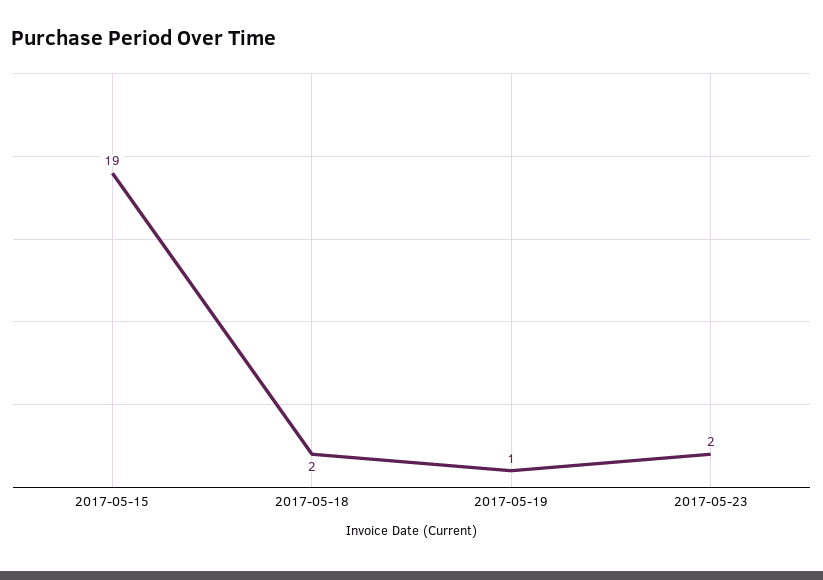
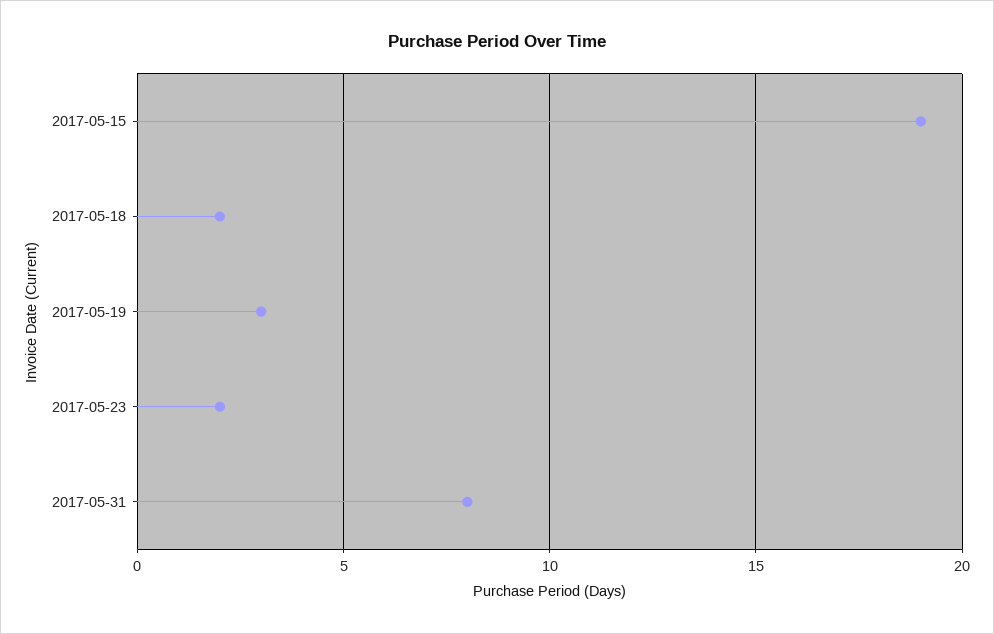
2017-05-19: 1 -> 3
2017-05-31: none -> 8

